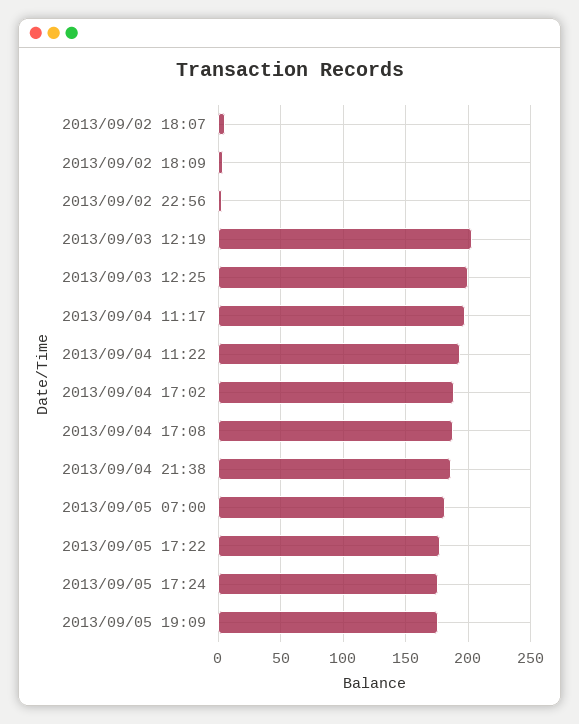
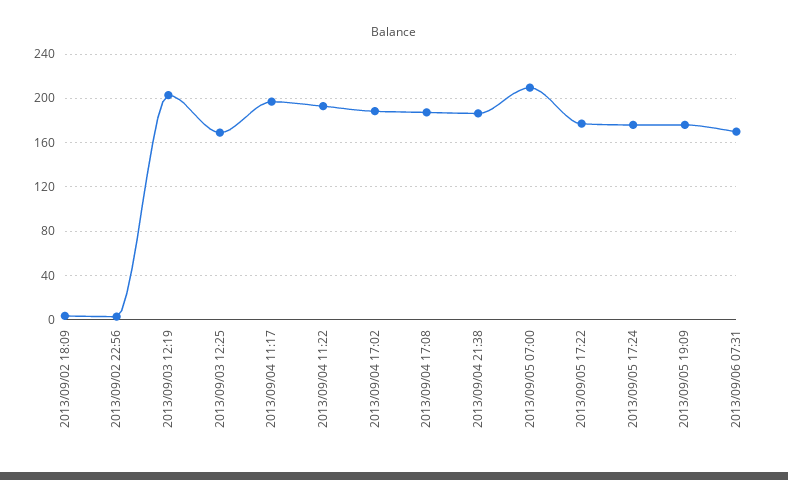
2013/09/02 18:07: 5 -> none
2013/09/03 12:25: 200 -> 170
2013/09/05 07:00: 180 -> 210
2013/09/06 07:31: none -> 170

